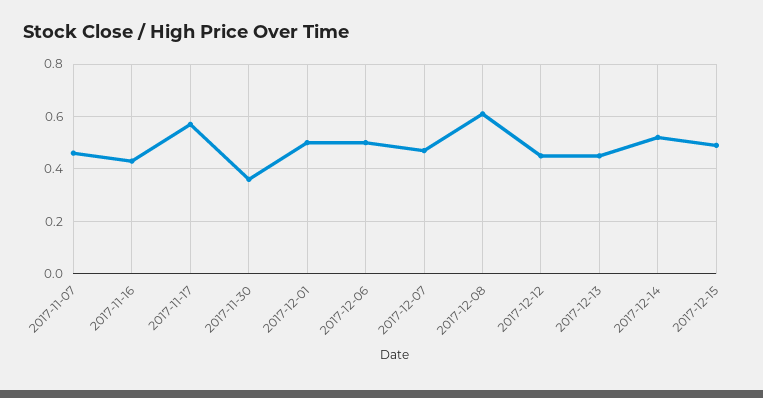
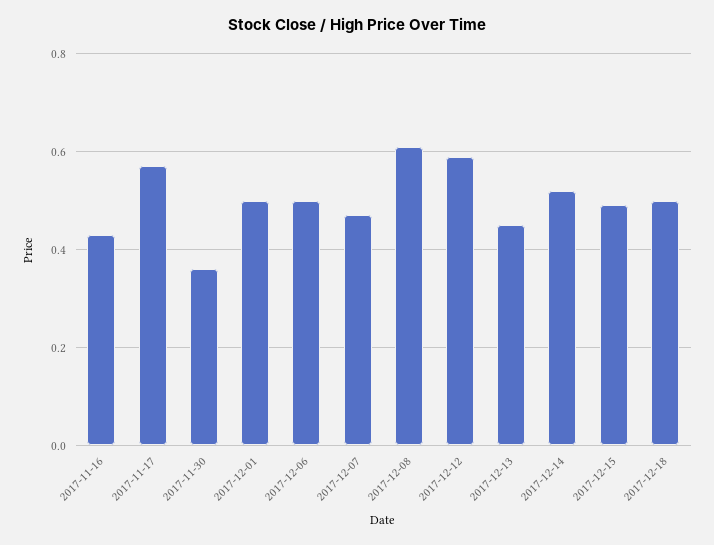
2017-11-07: 0.45 -> none
2017-12-12: 0.45 -> 0.6
2017-12-18: none -> 0.5

